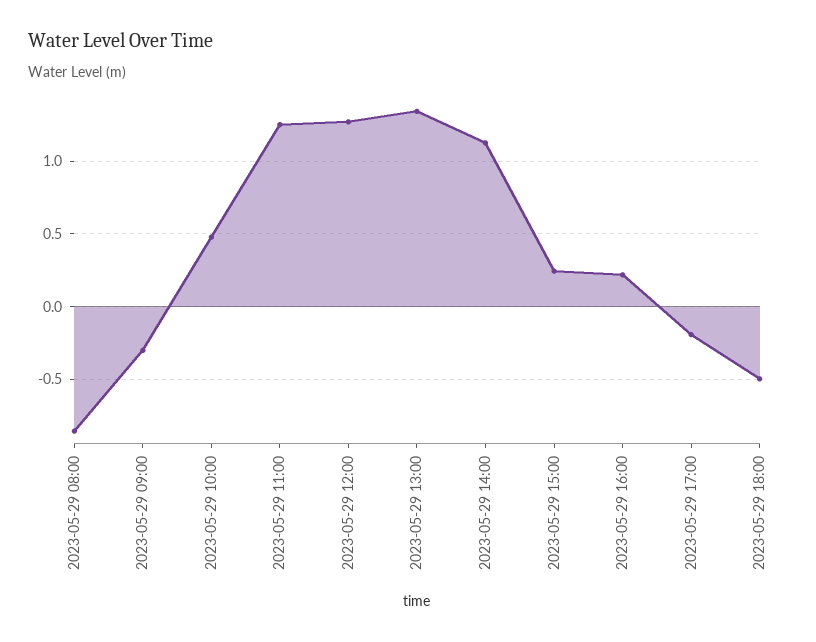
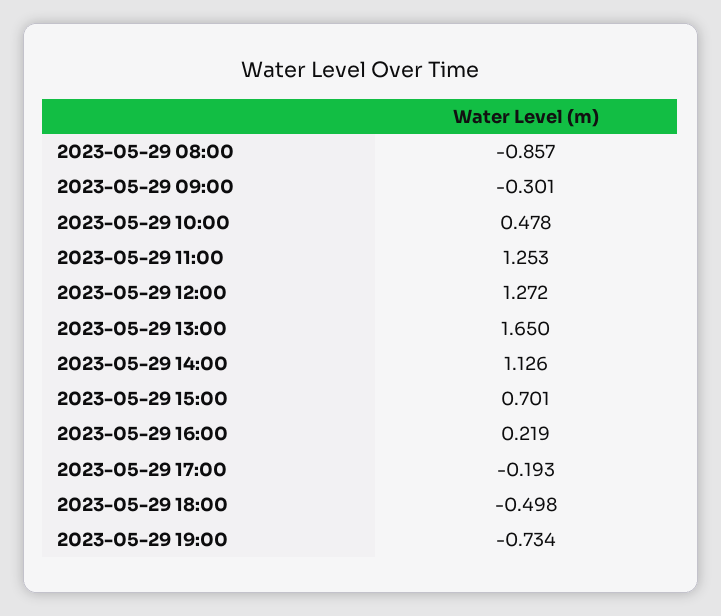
2023-05-29 13:00: 1.35 -> 1.65
2023-05-29 15:00: 0.25 -> 0.701
2023-05-29 19:00: none -> -0.734

